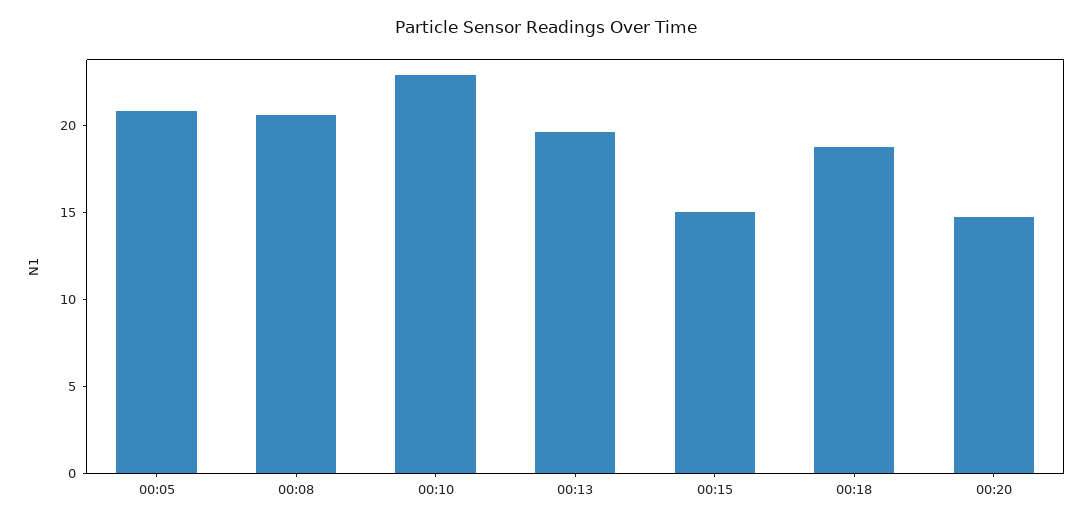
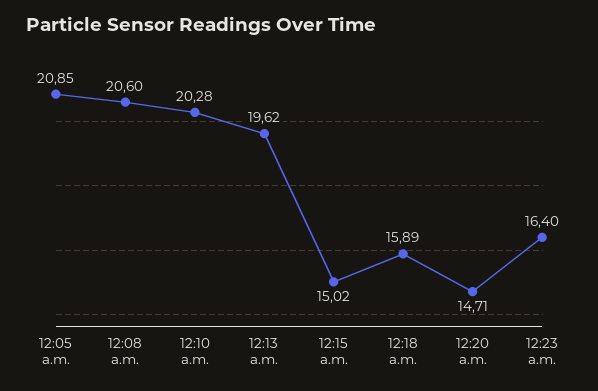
00:10: 23 -> 20.28
00:18: 19 -> 15.89
12:23 a.m.: none -> 16.4

